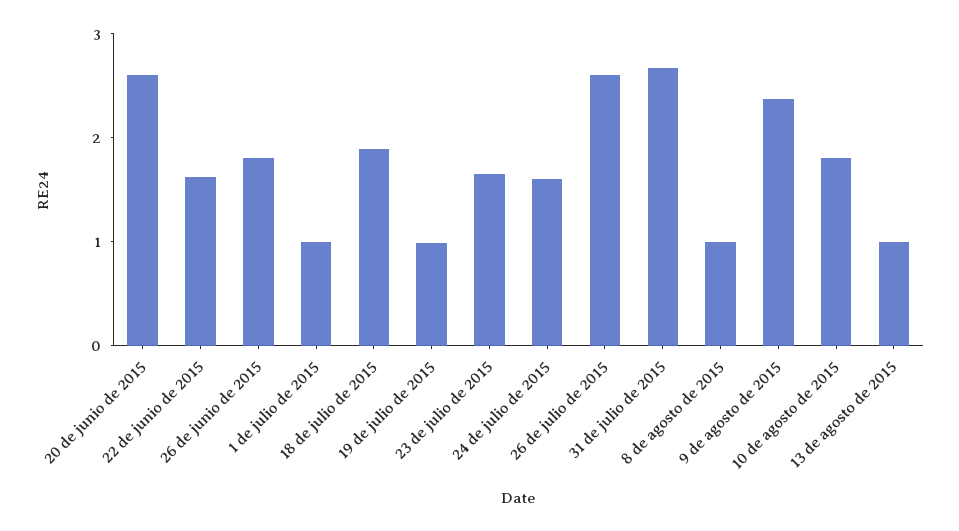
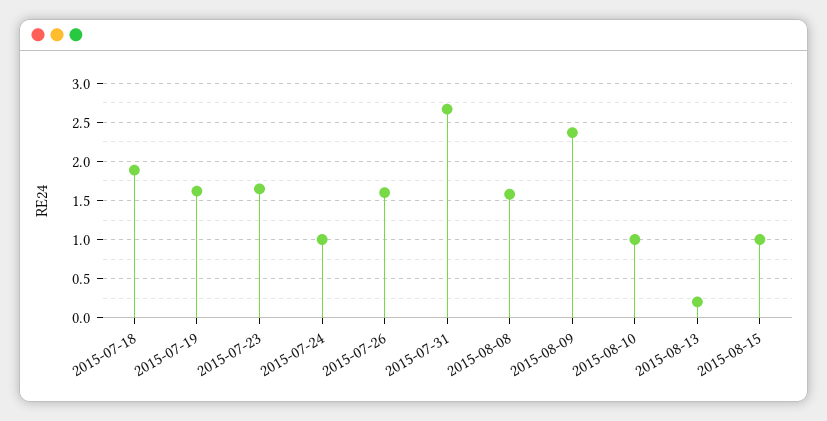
20 de junio de 2015: 2.6 -> none
22 de junio de 2015: 1.6 -> none
26 de junio de 2015: 1.8 -> none
1 de julio de 2015: 1 -> none
19 de julio de 2015: 1 -> 1.6
24 de julio de 2015: 1.6 -> 1
26 de julio de 2015: 2.6 -> 1.6
8 de agosto de 2015: 1 -> 1.6
10 de agosto de 2015: 1.8 -> 1
13 de agosto de 2015: 1 -> 0.2
2015-08-15: none -> 1

